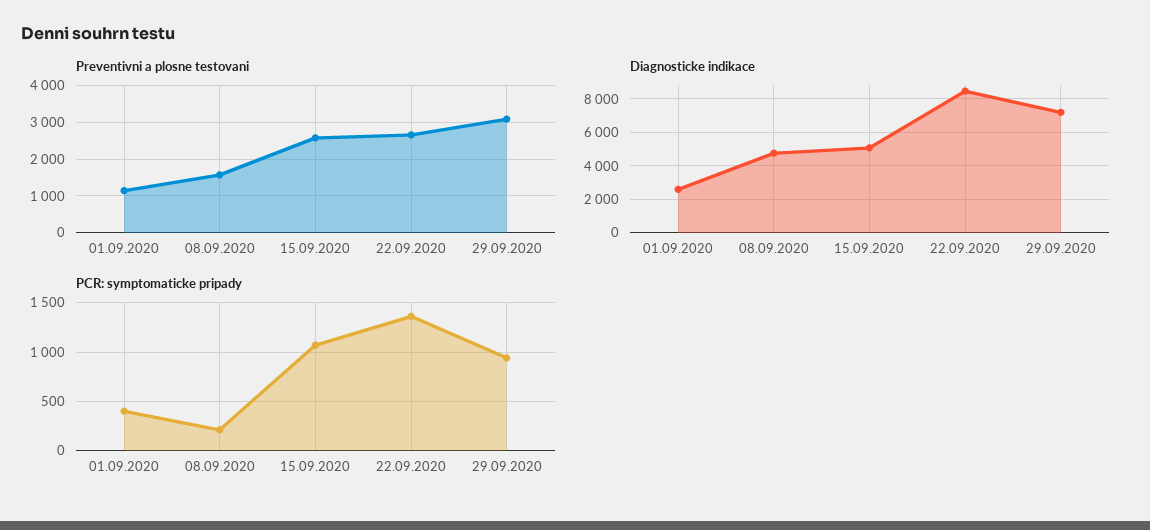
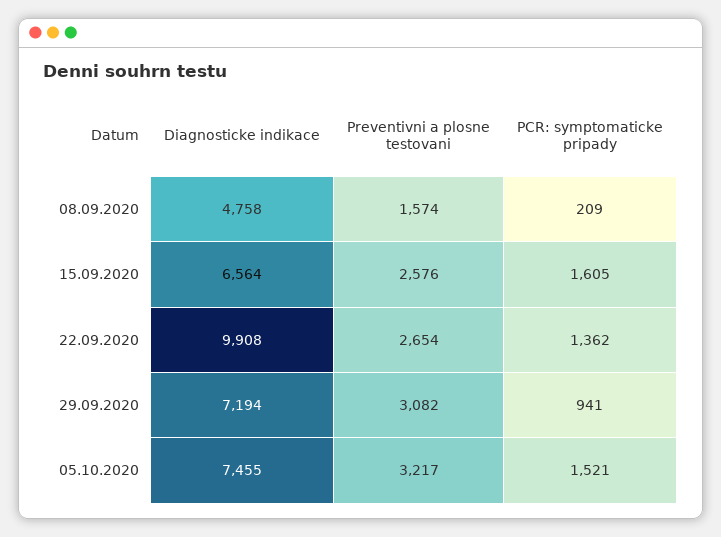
Preventivni a plosne testovani, 01.09.2020: 1200 -> none
Diagnosticke indikace, 01.09.2020: 2500 -> none
Diagnosticke indikace, 15.09.2020: 5000 -> 6564
Diagnosticke indikace, 22.09.2020: 8500 -> 9908
PCR: symptomaticke pripady, 01.09.2020: 400 -> none
PCR: symptomaticke pripady, 15.09.2020: 1100 -> 1605
Diagnosticke indikace, 05.10.2020: none -> 7455
Preventivni a plosne testovani, 05.10.2020: none -> 3217
PCR: symptomaticke pripady, 05.10.2020: none -> 1521

